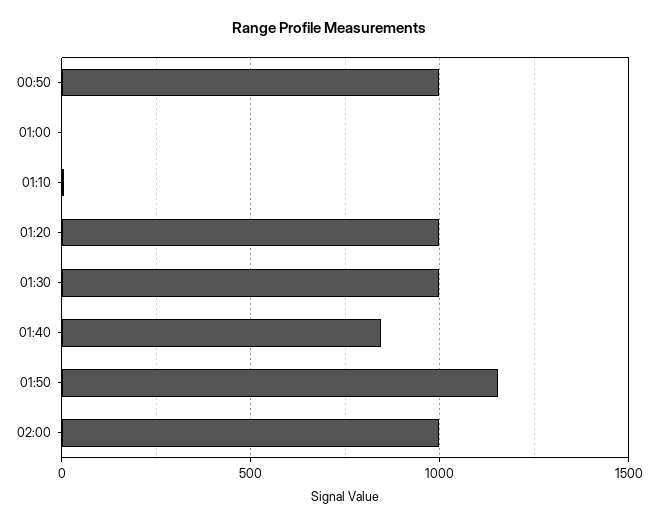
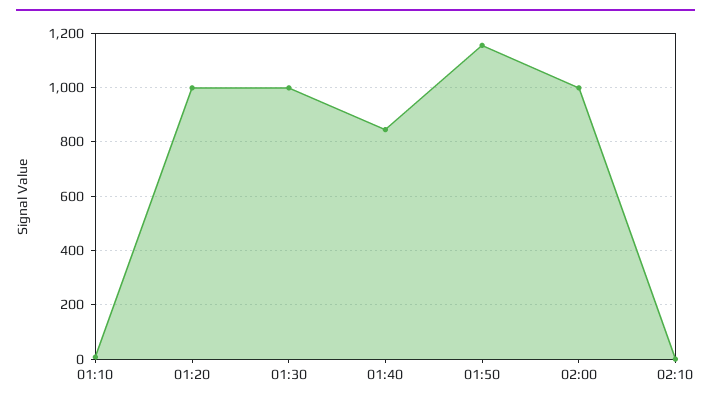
00:50: 1000 -> none
01:00: 0 -> none
02:10: none -> 0

